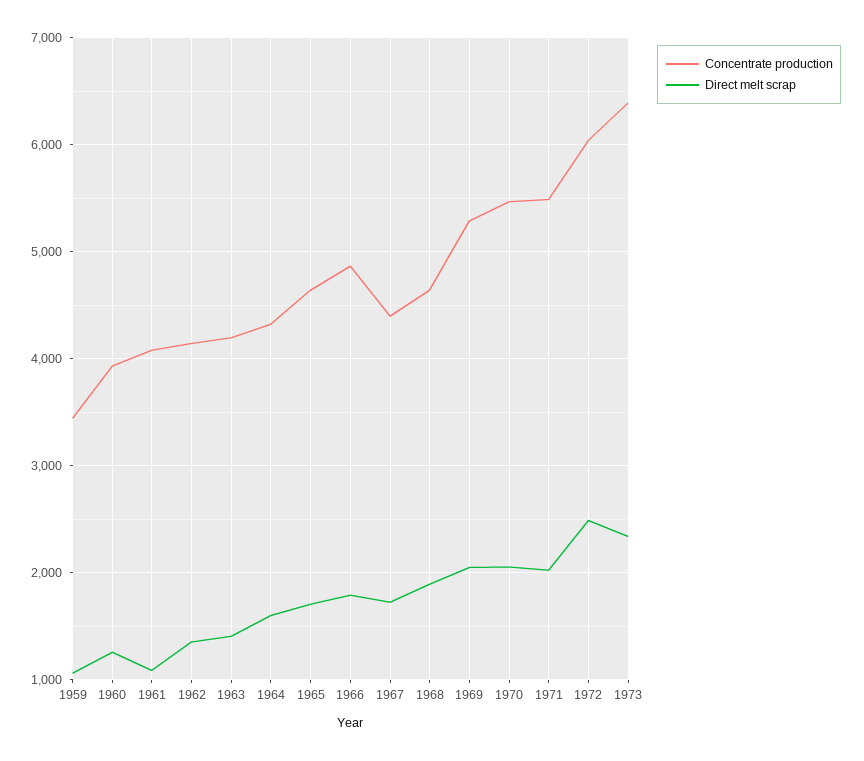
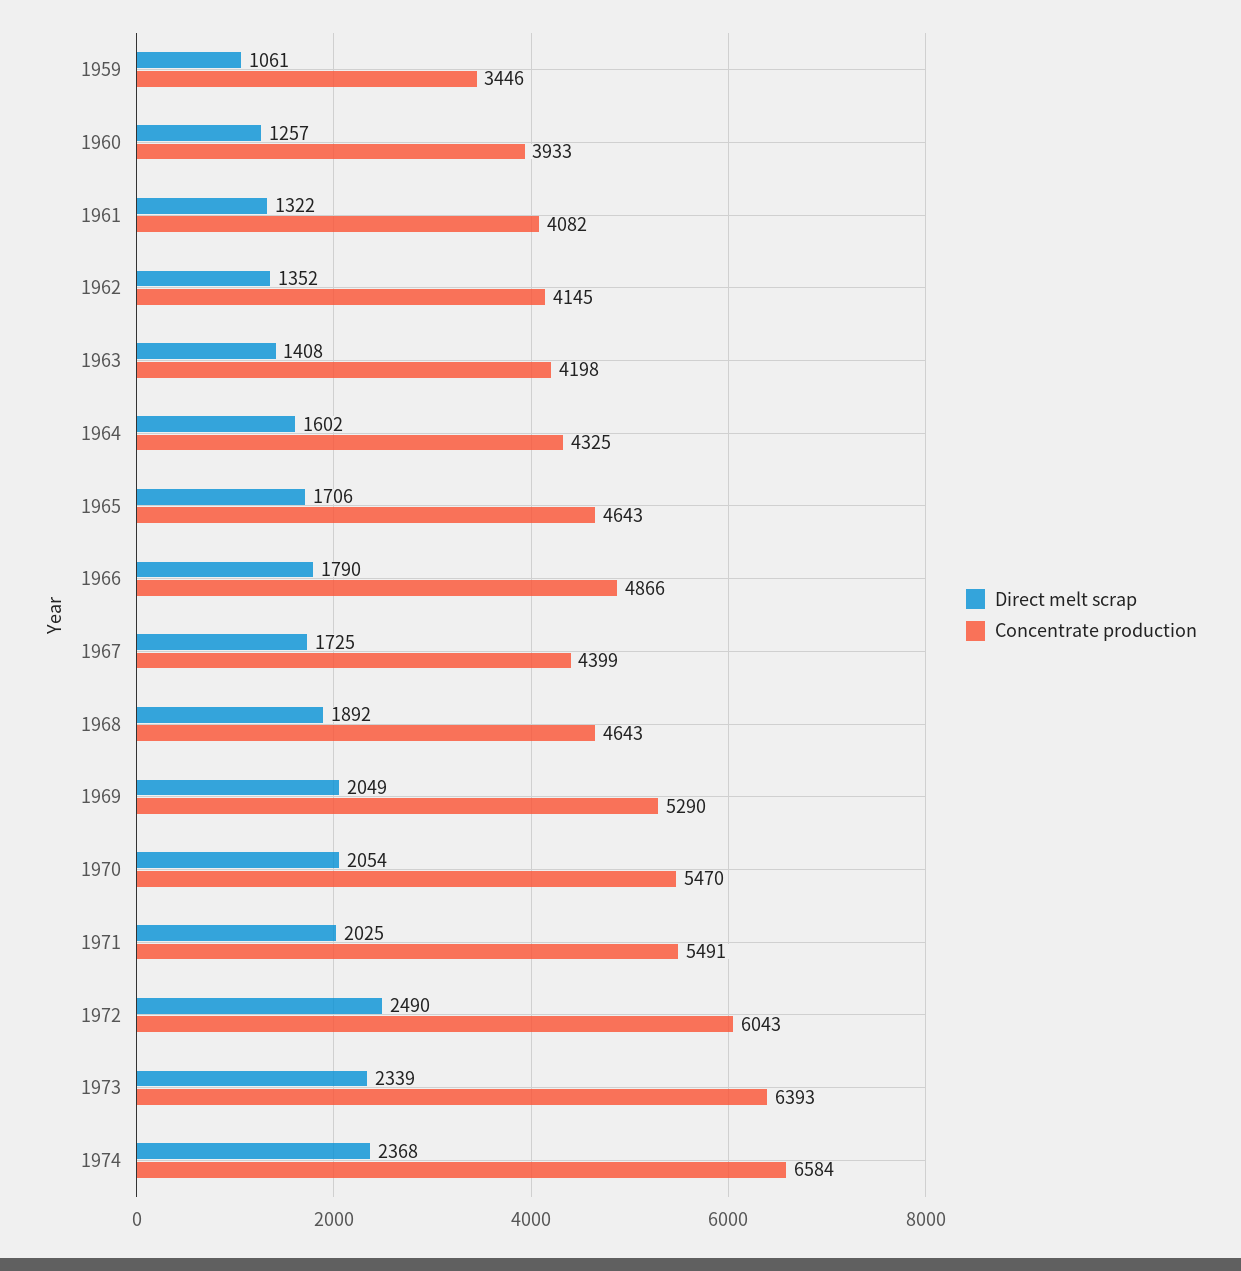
Direct melt scrap, 1961: 1100 -> 1322
Direct melt scrap, 1974: none -> 2368
Concentrate production, 1974: none -> 6584

